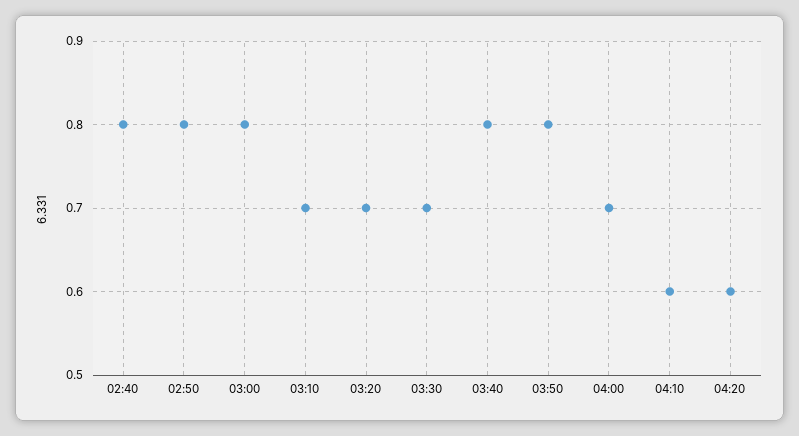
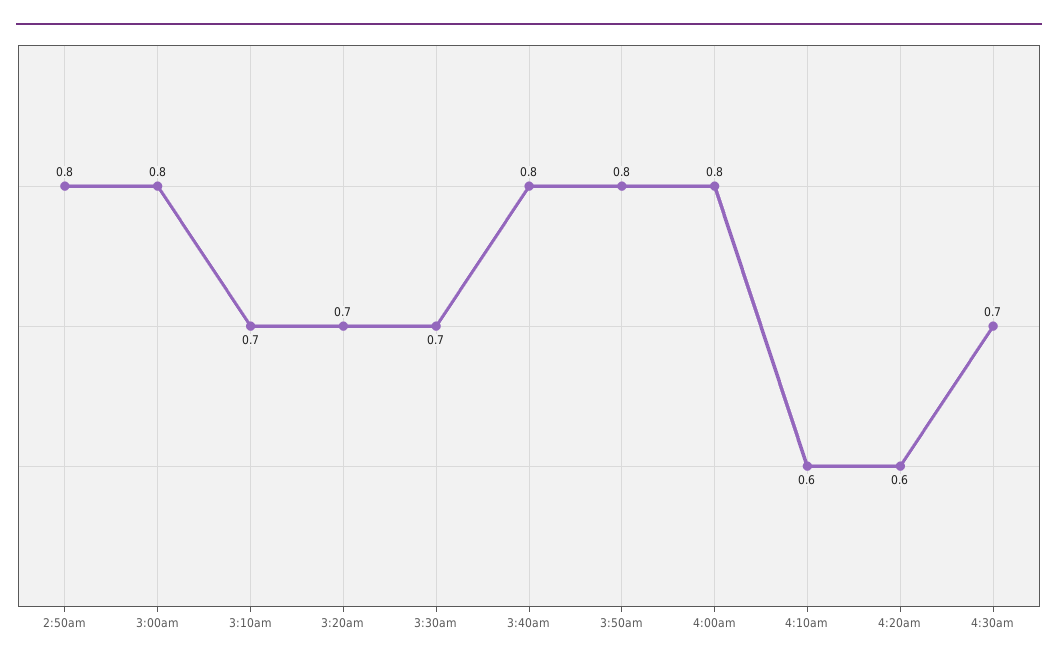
02:40: 0.8 -> none
04:00: 0.7 -> 0.8
4:30am: none -> 0.7

